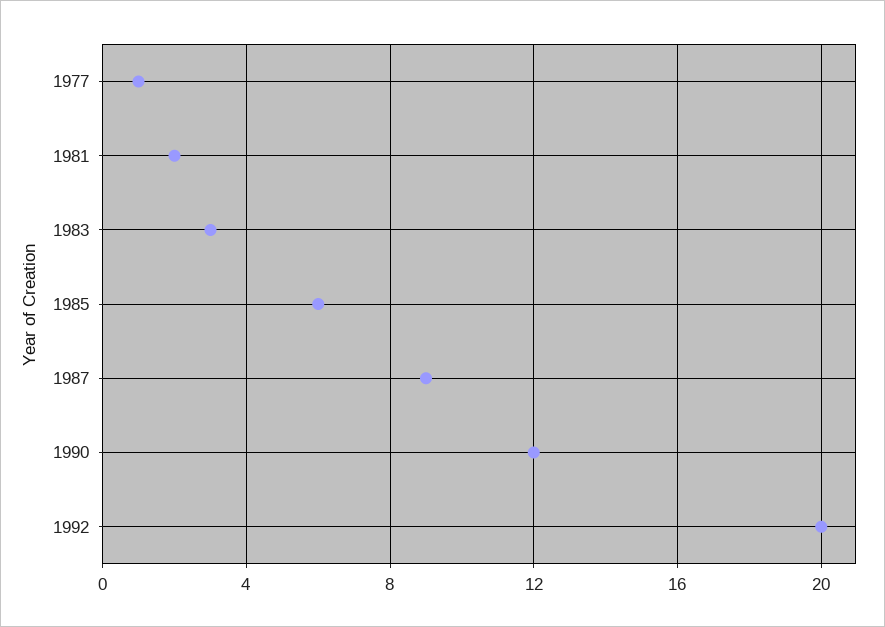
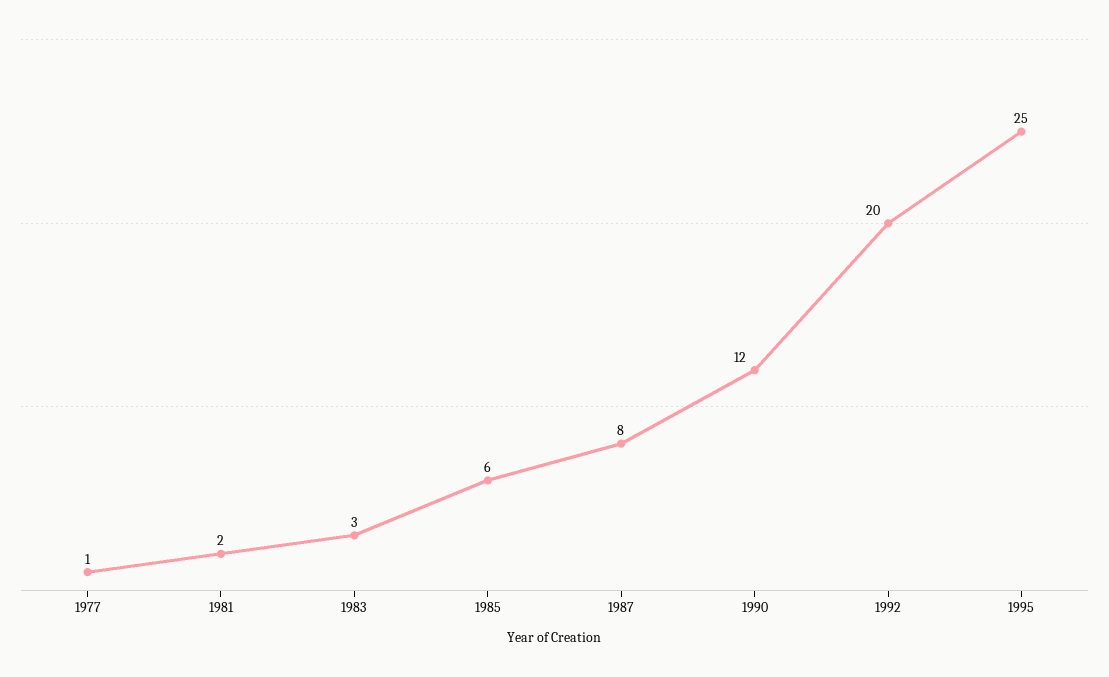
1987: 9 -> 8
1995: none -> 25

